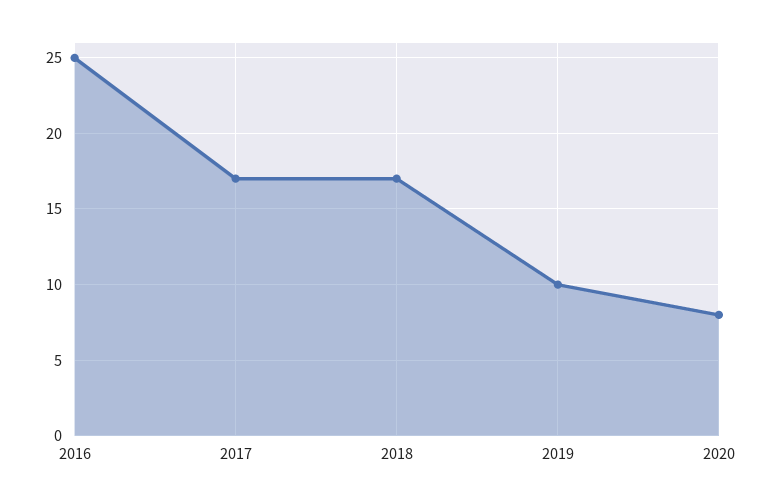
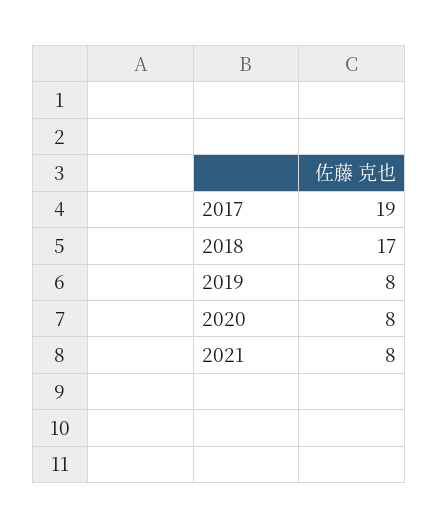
2016: 25 -> none
2017: 17 -> 19
2019: 10 -> 8
2021: none -> 8

